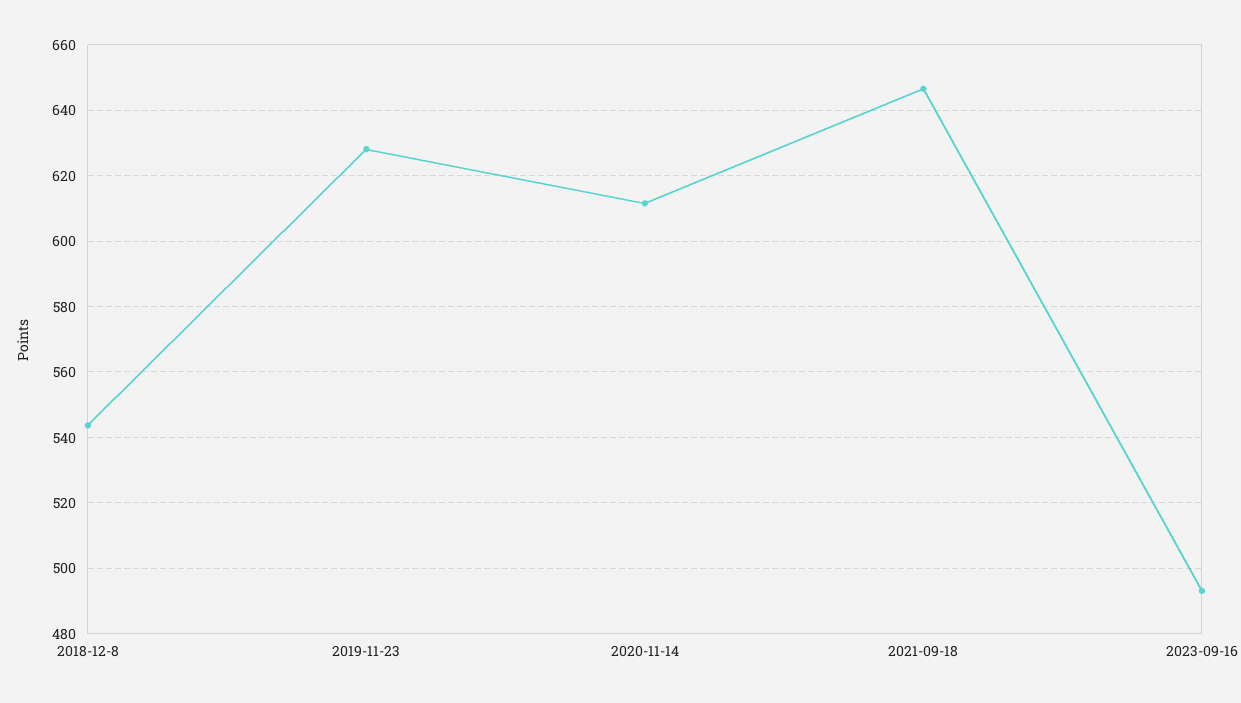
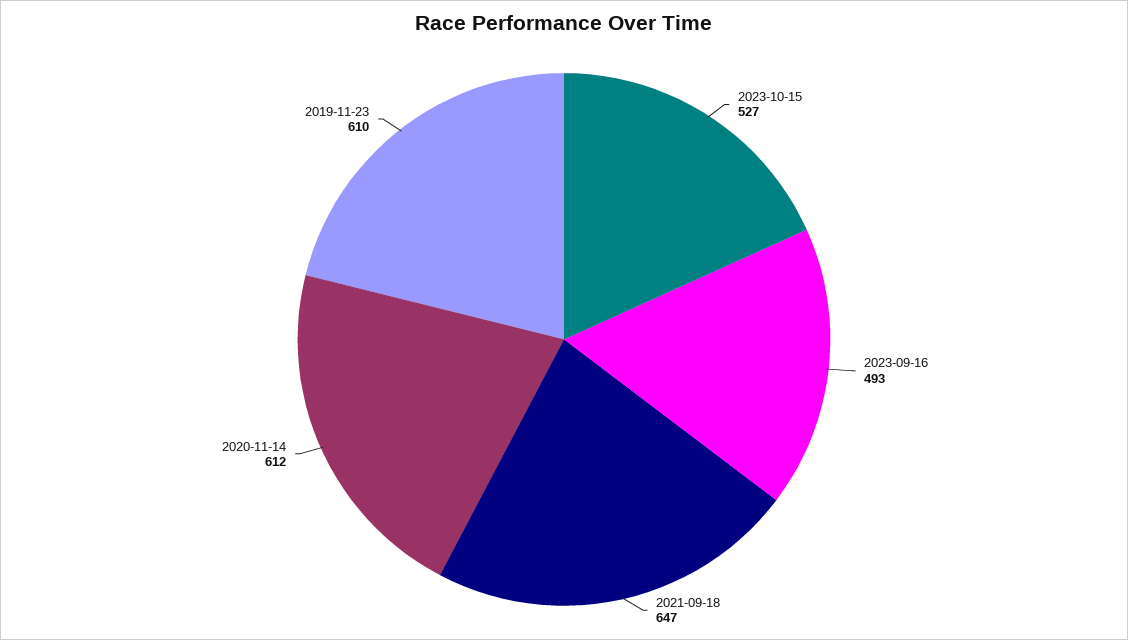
2018-12-8: 544 -> none
2019-11-23: 628 -> 610
2023-10-15: none -> 527

